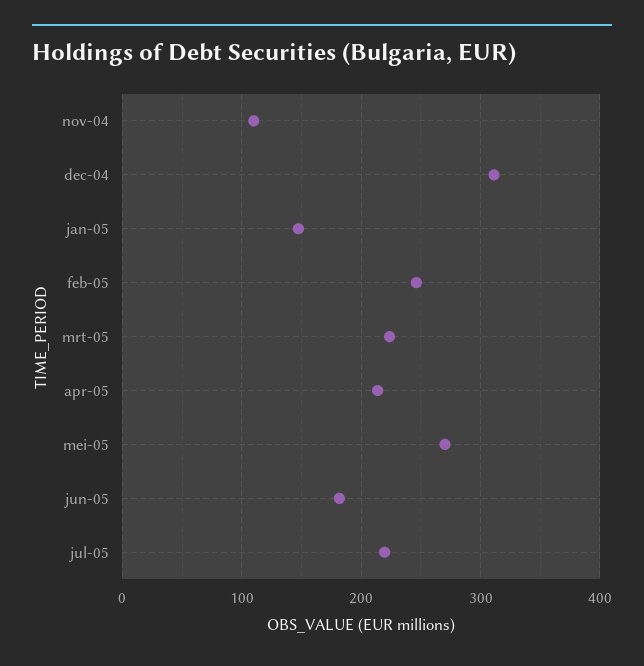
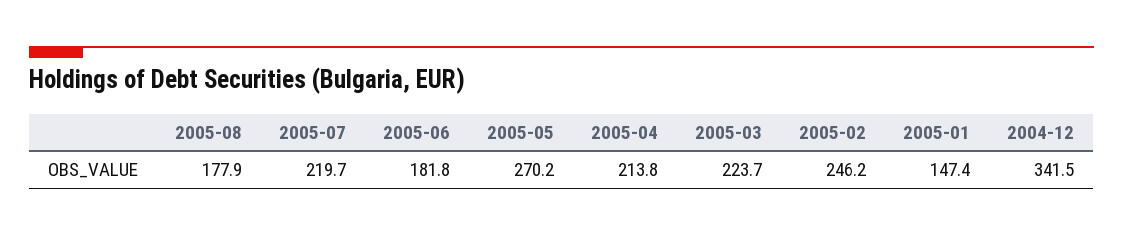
nov-04: 110 -> none
dec-04: 310 -> 341.5
2005-08: none -> 177.9

